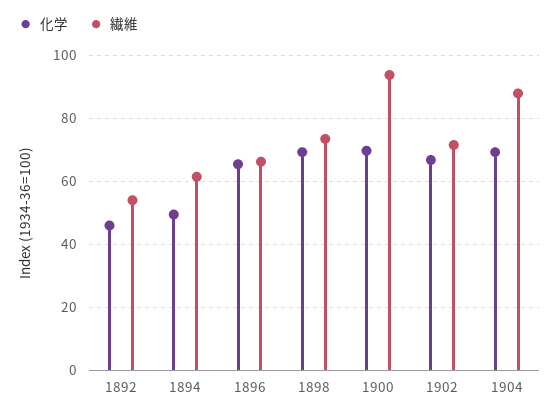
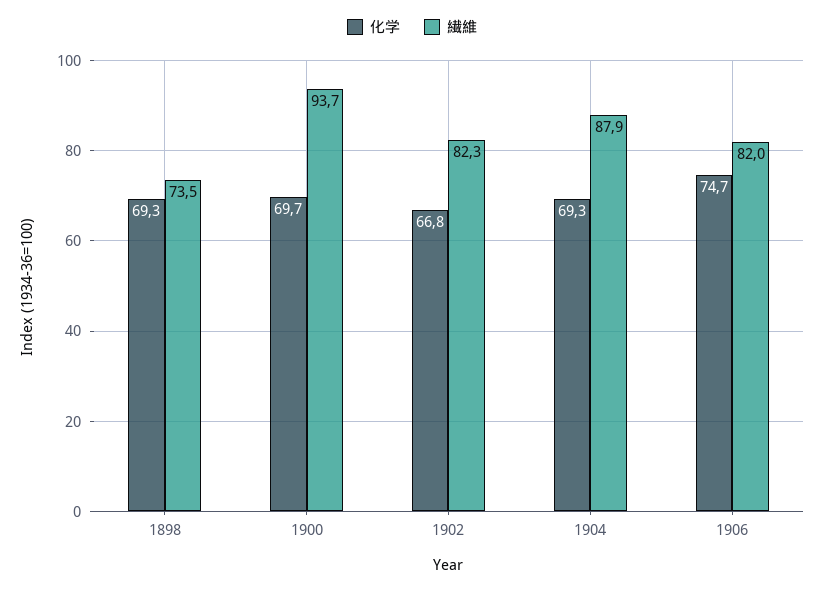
化学, 1892: 46 -> none
繊維, 1892: 54 -> none
化学, 1894: 50 -> none
繊維, 1894: 62 -> none
化学, 1896: 66 -> none
繊維, 1896: 66 -> none
繊維, 1902: 72 -> 82.3
化学, 1906: none -> 74.7
繊維, 1906: none -> 82

